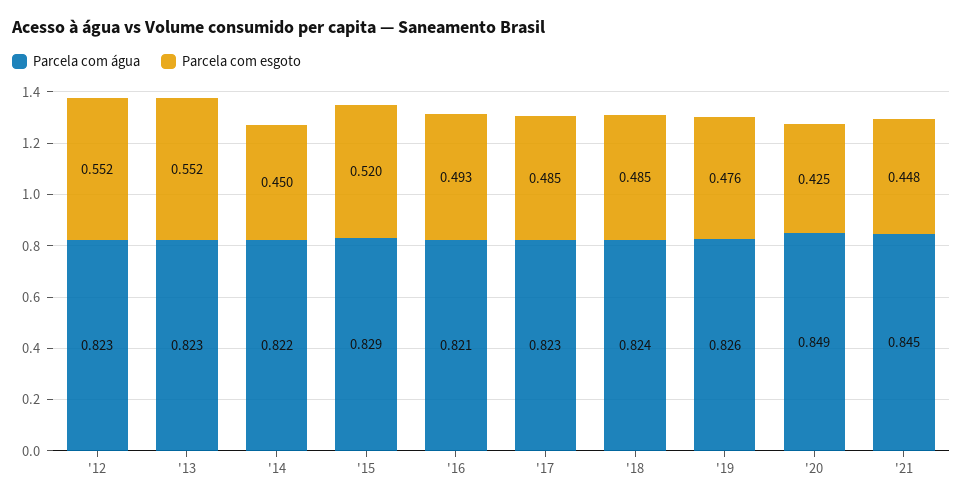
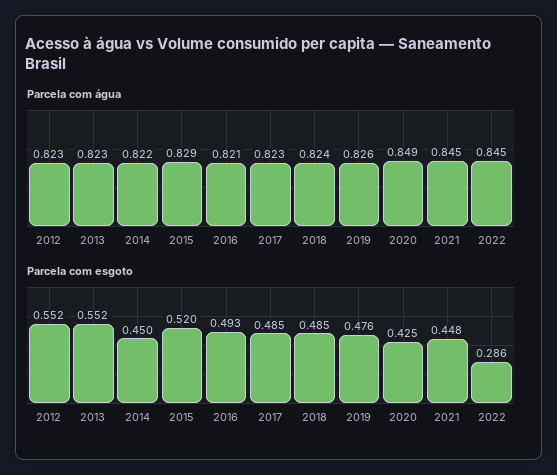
Parcela com água, 2022: none -> 0.845
Parcela com esgoto, 2022: none -> 0.286

